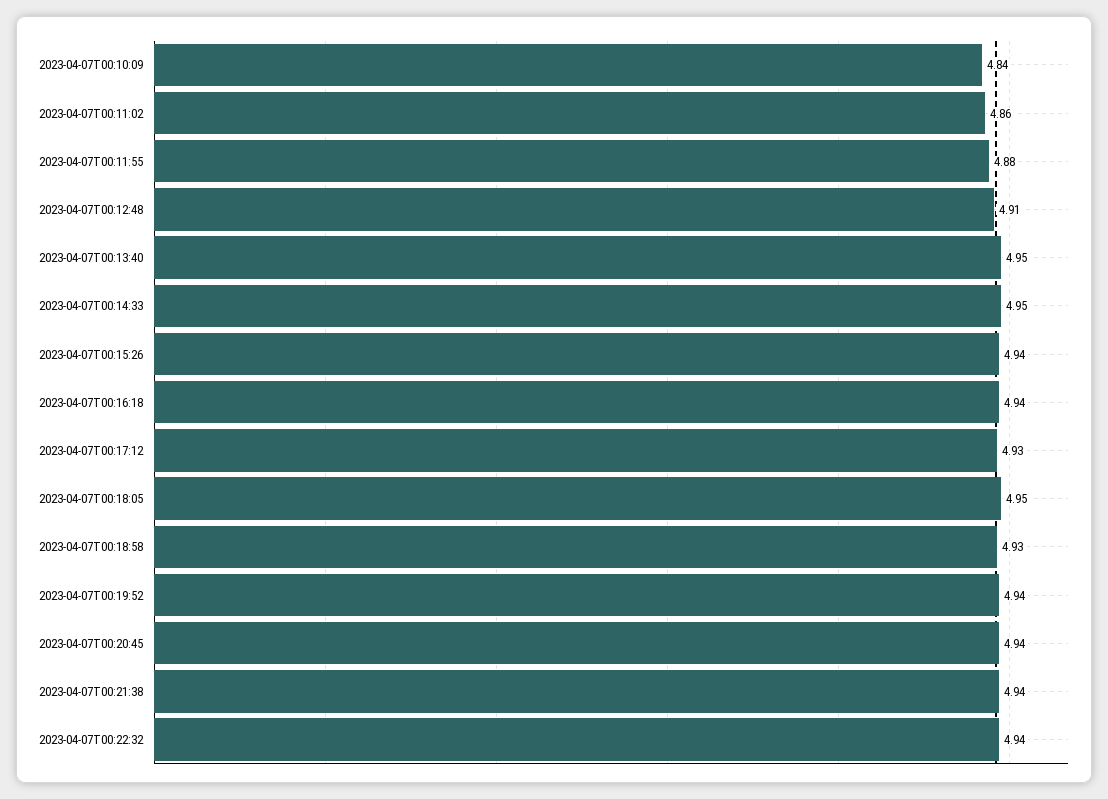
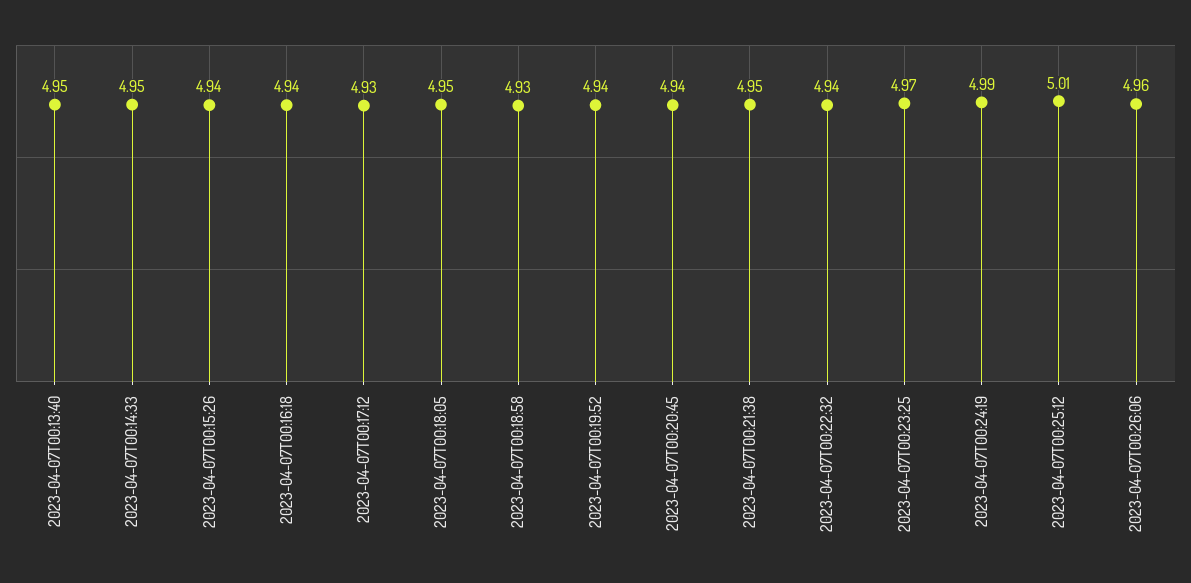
2023-04-07T00:10:09: 4.84 -> none
2023-04-07T00:11:02: 4.86 -> none
2023-04-07T00:11:55: 4.88 -> none
2023-04-07T00:12:48: 4.91 -> none
2023-04-07T00:21:38: 4.94 -> 4.95
2023-04-07T00:23:25: none -> 4.97
2023-04-07T00:24:19: none -> 4.99
2023-04-07T00:25:12: none -> 5.01
2023-04-07T00:26:06: none -> 4.96

